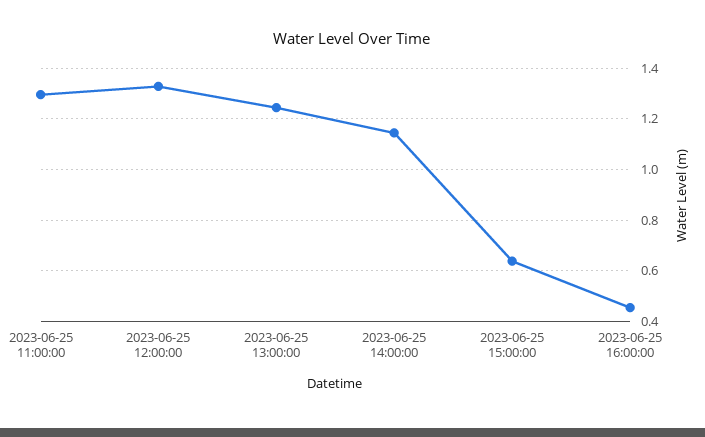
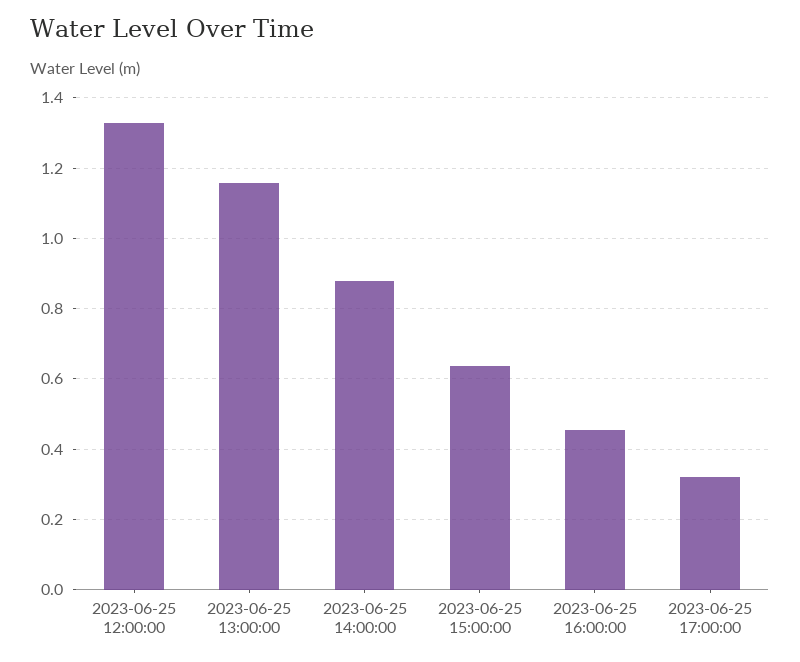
2023-06-25 11:00:00: 1.3 -> none
2023-06-25 13:00:00: 1.25 -> 1.16
2023-06-25 14:00:00: 1.15 -> 0.88
2023-06-25 17:00:00: none -> 0.32

